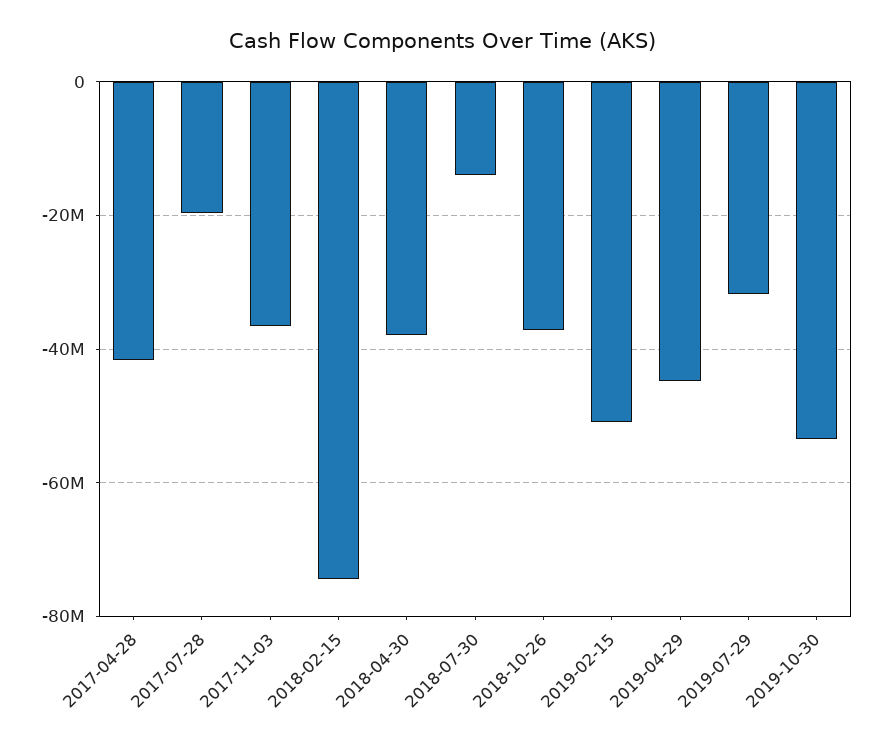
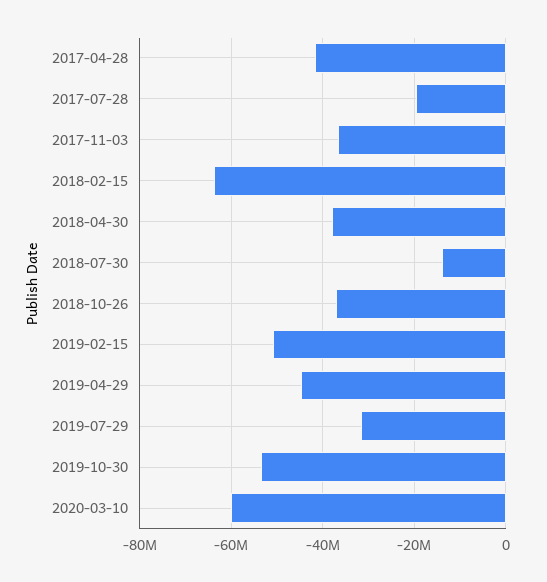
2018-02-15: -74000000 -> -64000000
2020-03-10: none -> -60000000

